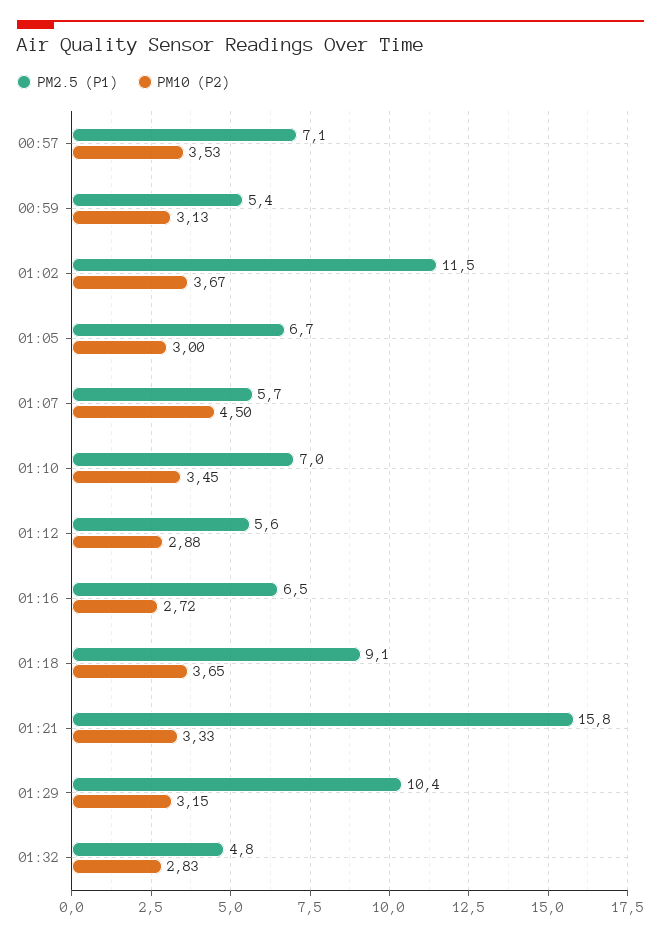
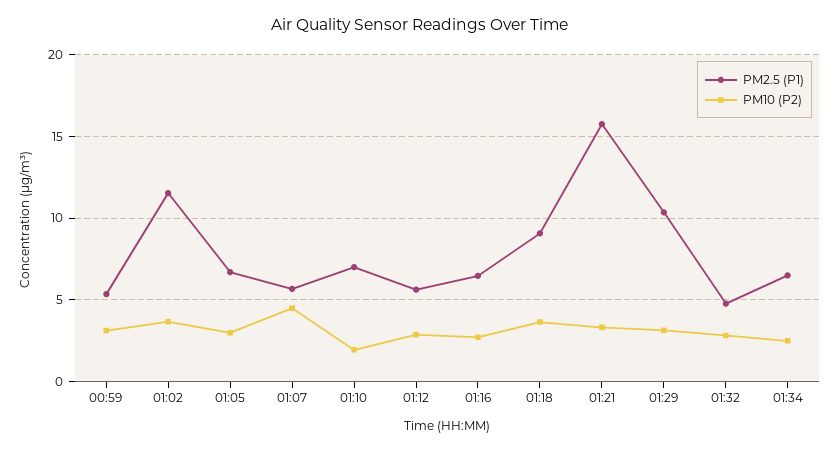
PM2.5 (P1), 00:57: 7.1 -> none
PM10 (P2), 00:57: 3.53 -> none
PM10 (P2), 01:10: 3.45 -> 2
PM2.5 (P1), 01:34: none -> 6.5
PM10 (P2), 01:34: none -> 2.5

